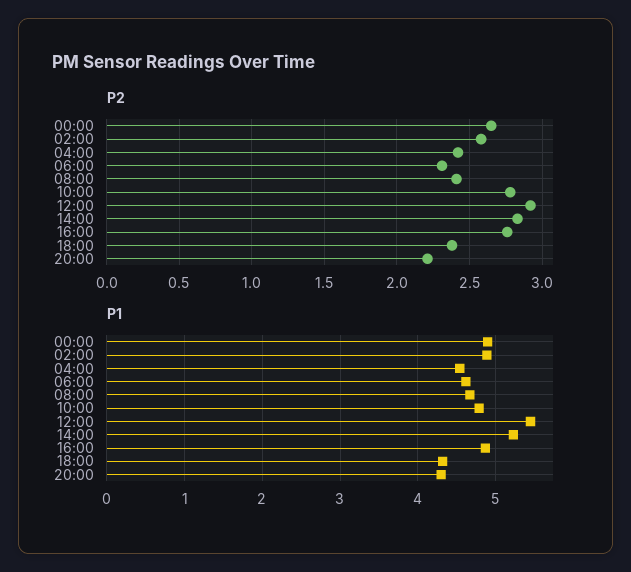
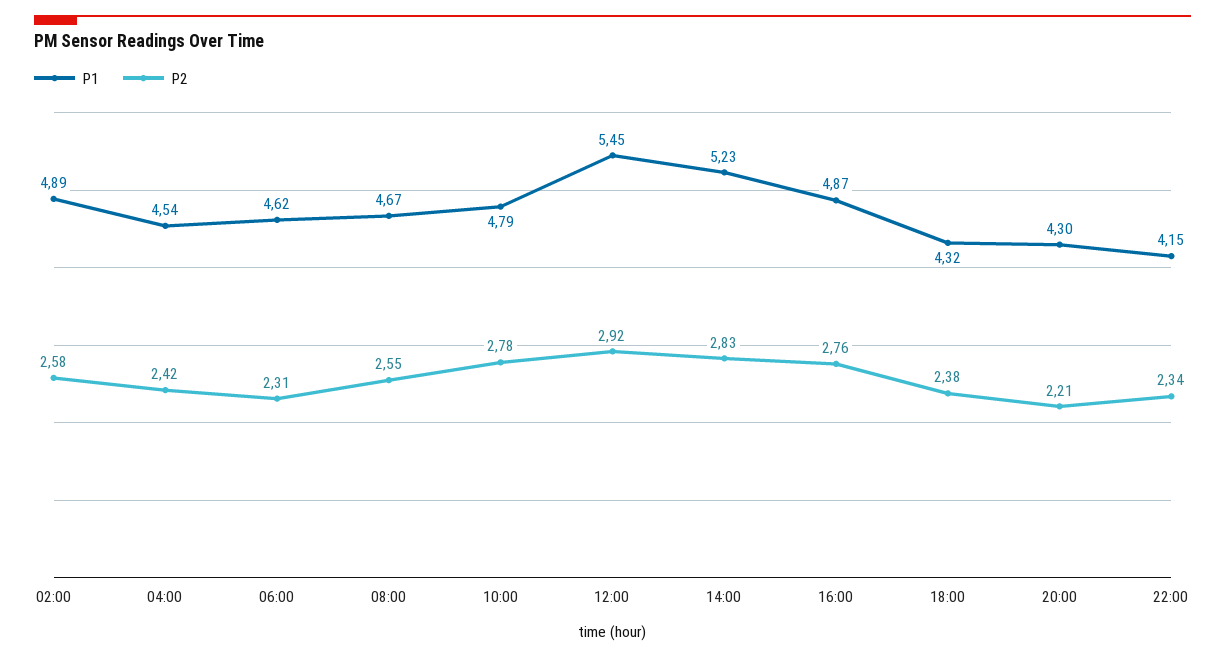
P2, 00:00: 2.65 -> none
P2, 08:00: 2.4 -> 2.55
P1, 00:00: 4.9 -> none
P1, 22:00: none -> 4.15
P2, 22:00: none -> 2.34

